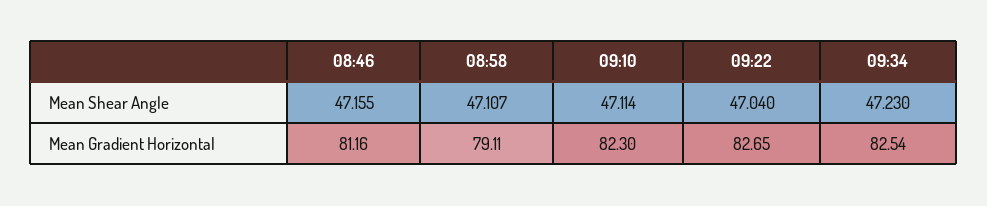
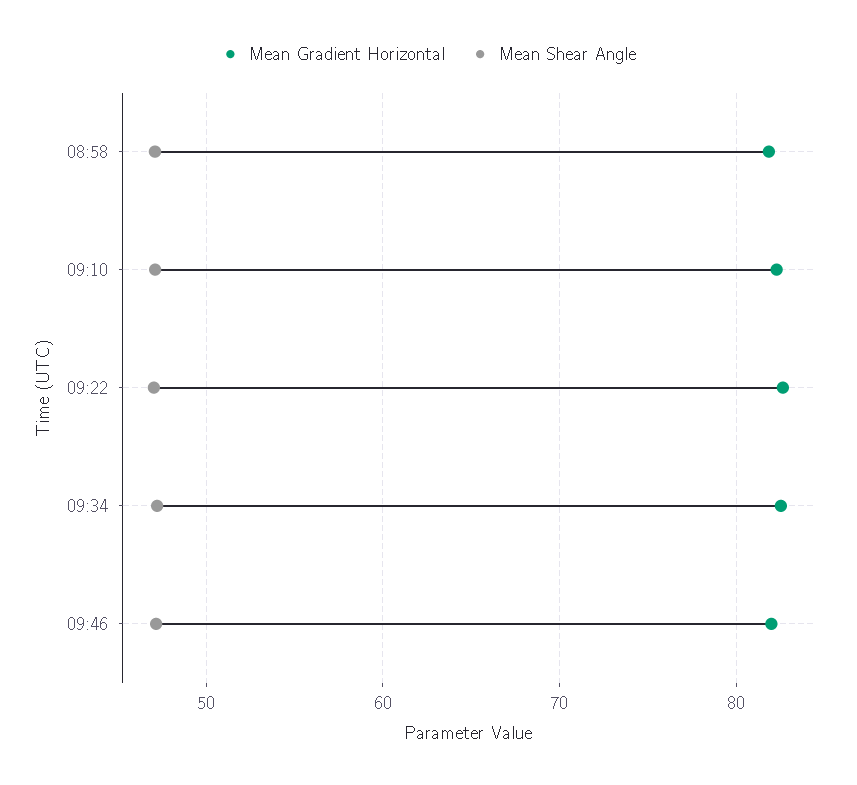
Mean Shear Angle, 08:46: 47.155 -> none
Mean Gradient Horizontal, 08:46: 81.16 -> none
Mean Gradient Horizontal, 08:58: 79.11 -> 82
Mean Gradient Horizontal, 09:46: none -> 82
Mean Shear Angle, 09:46: none -> 47

